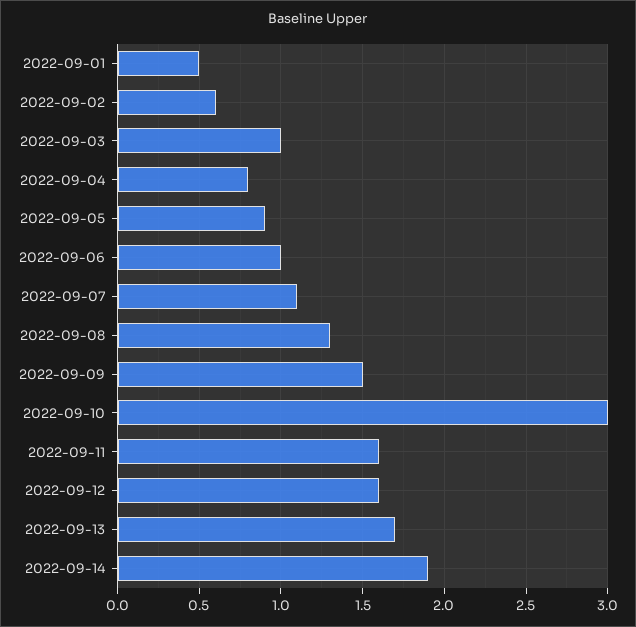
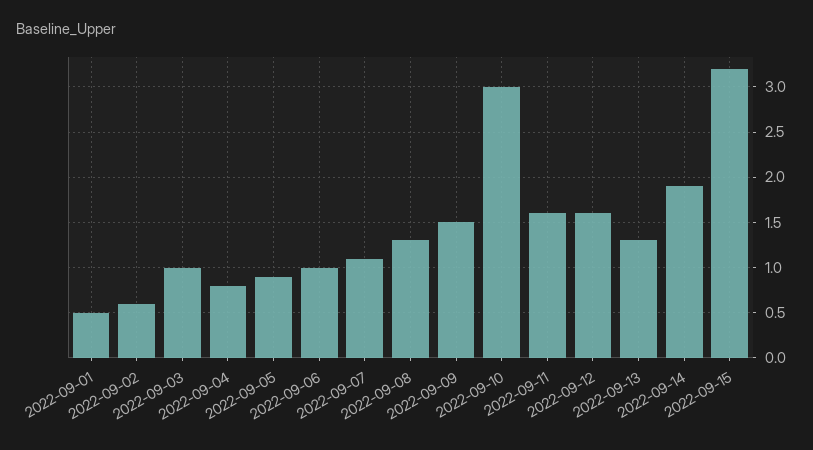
2022-09-13: 1.7 -> 1.3
2022-09-15: none -> 3.2

